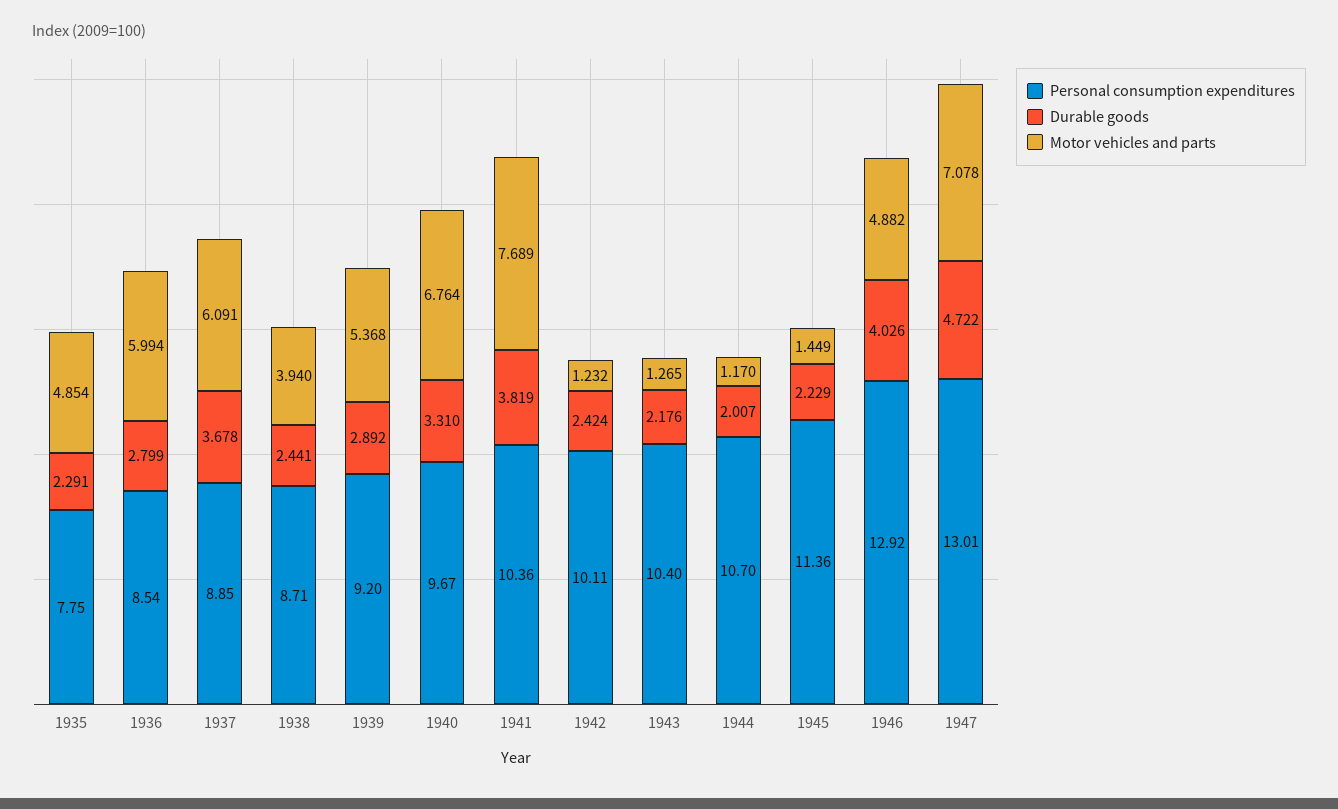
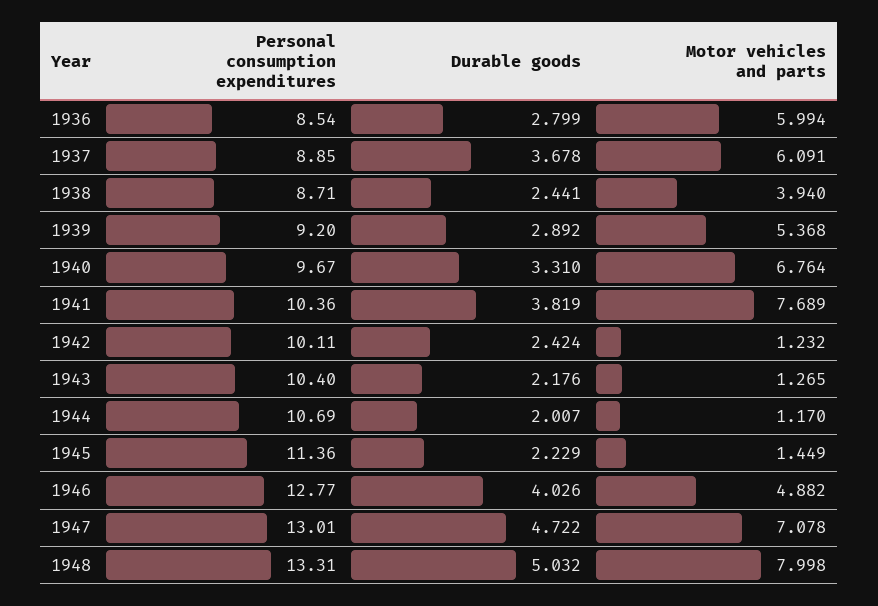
Personal consumption expenditures, 1935: 7.75 -> none
Durable goods, 1935: 2.291 -> none
Motor vehicles and parts, 1935: 4.854 -> none
Personal consumption expenditures, 1944: 10.7 -> 10.69
Personal consumption expenditures, 1946: 12.92 -> 12.77
Personal consumption expenditures, 1948: none -> 13.31
Durable goods, 1948: none -> 5.032
Motor vehicles and parts, 1948: none -> 7.998

